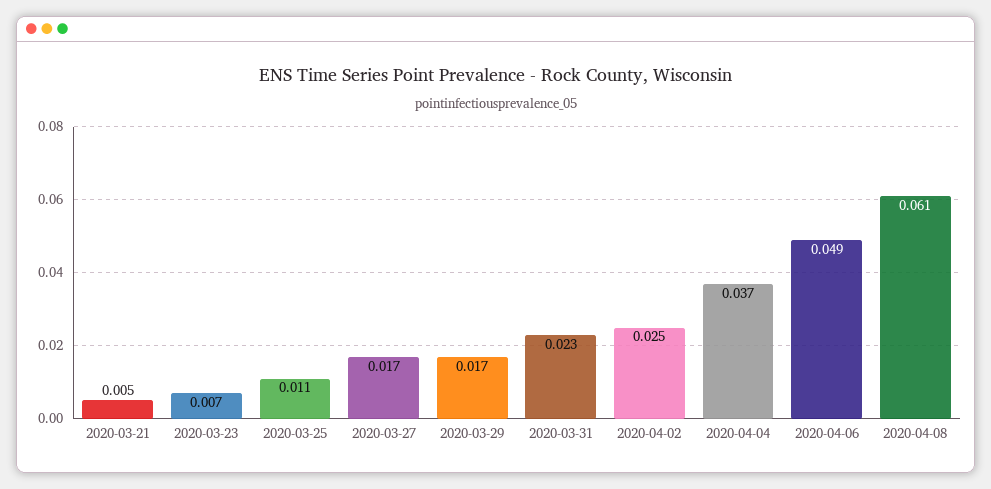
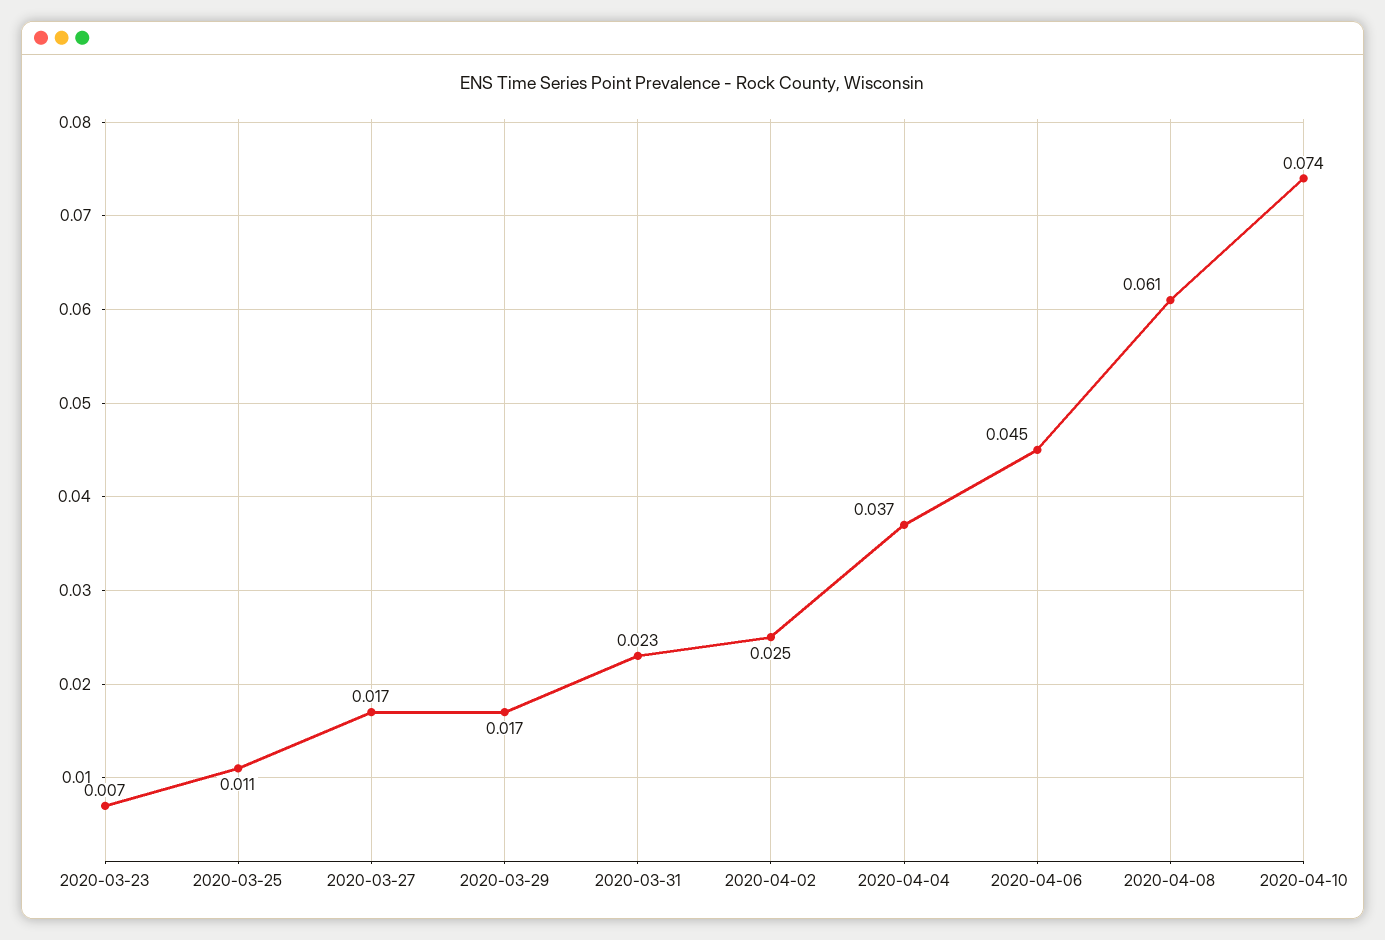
2020-03-21: 0.005 -> none
2020-04-06: 0.049 -> 0.045
2020-04-10: none -> 0.074

